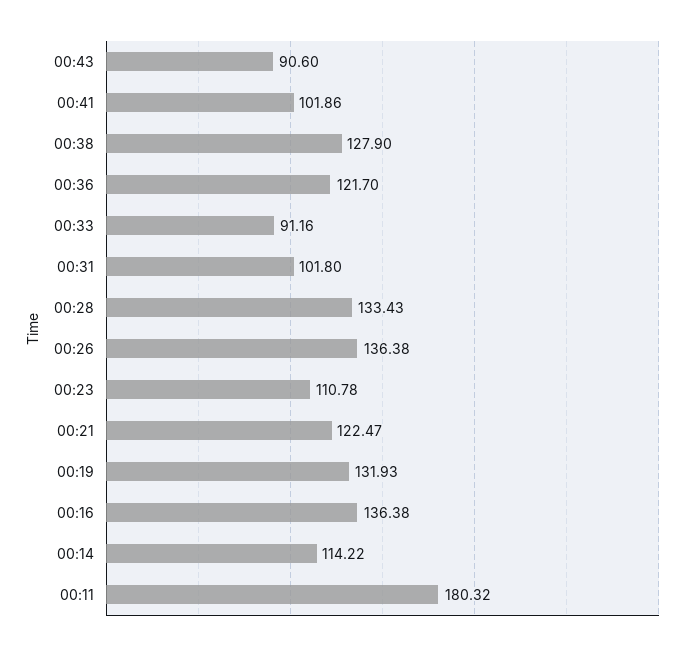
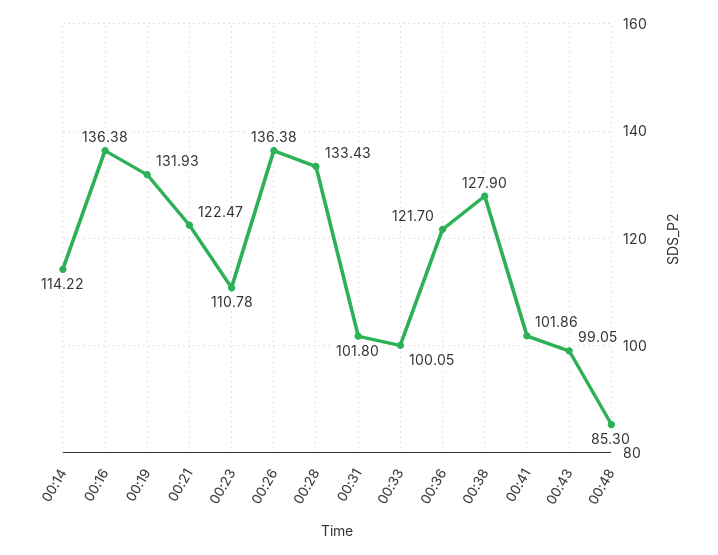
00:43: 90.6 -> 99.05
00:33: 91.16 -> 100.05
00:11: 180.32 -> none
00:48: none -> 85.3

